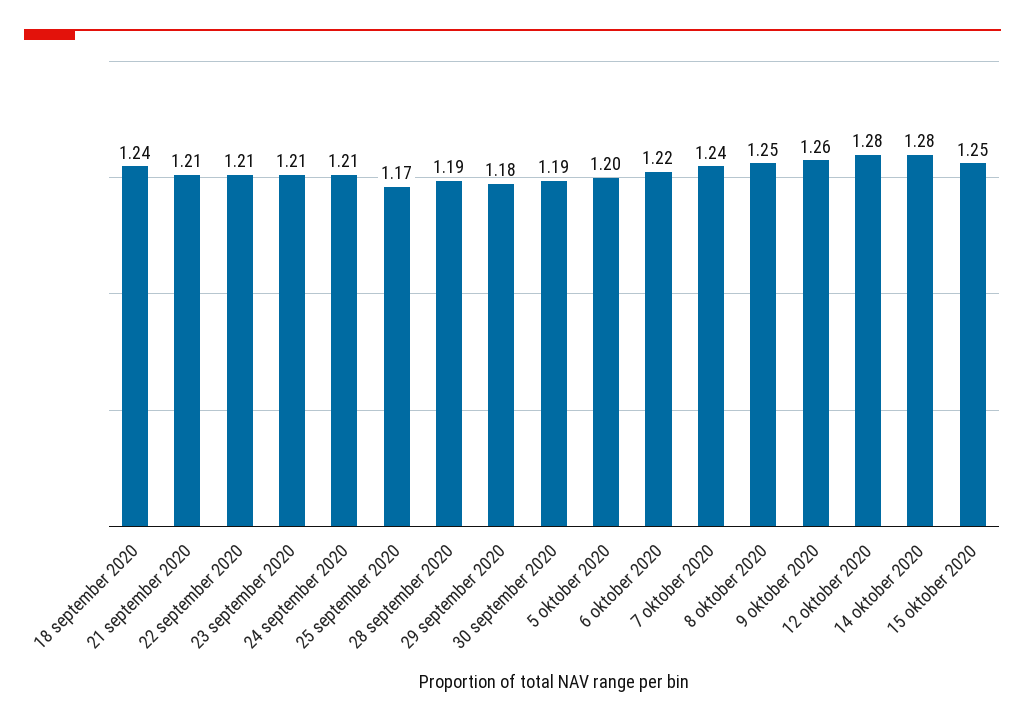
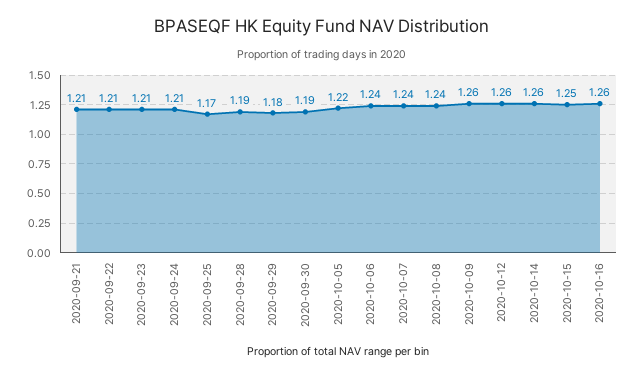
18 september 2020: 1.24 -> none
5 oktober 2020: 1.2 -> 1.22
6 oktober 2020: 1.22 -> 1.24
8 oktober 2020: 1.25 -> 1.24
12 oktober 2020: 1.28 -> 1.26
14 oktober 2020: 1.28 -> 1.26
2020-10-16: none -> 1.26

